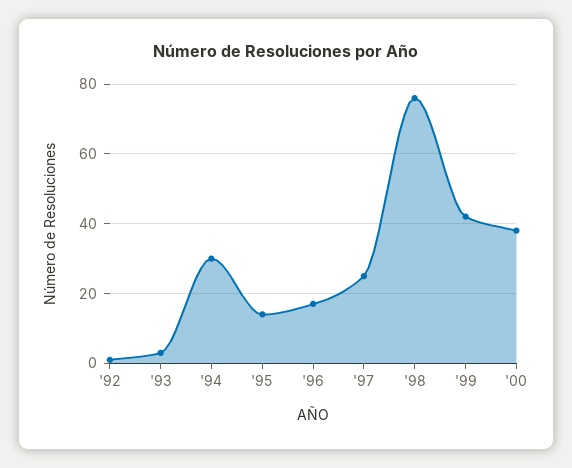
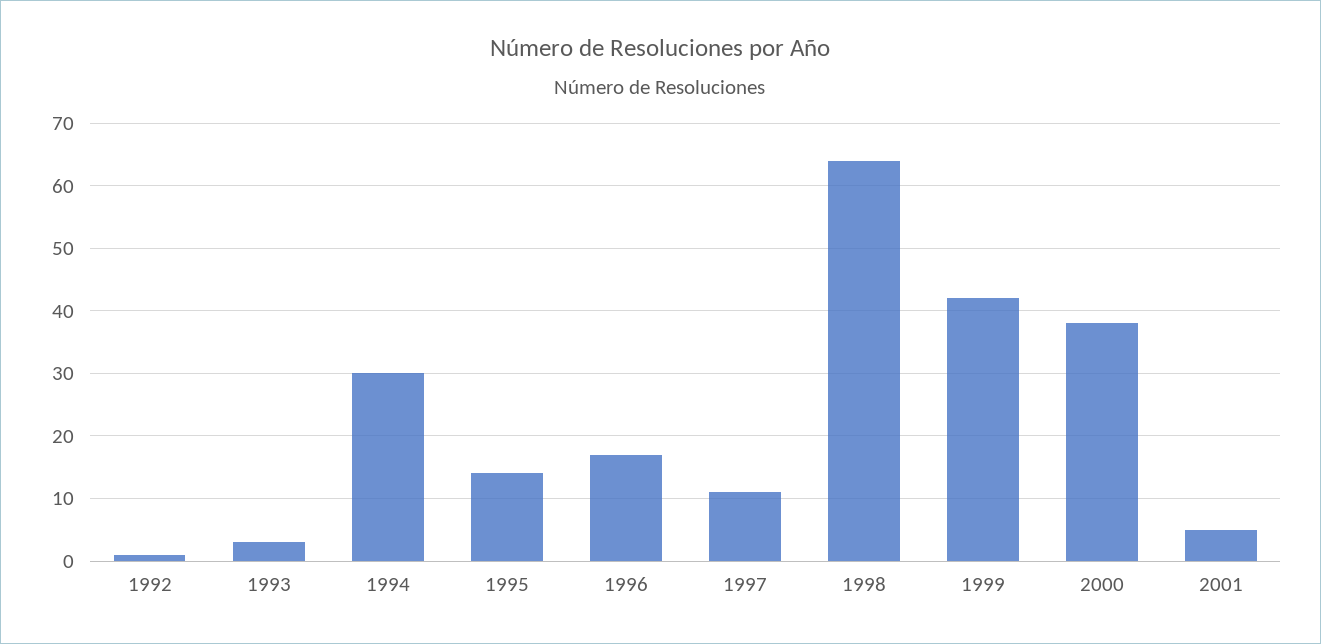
'97: 25 -> 11
'98: 75 -> 64
2001: none -> 5

